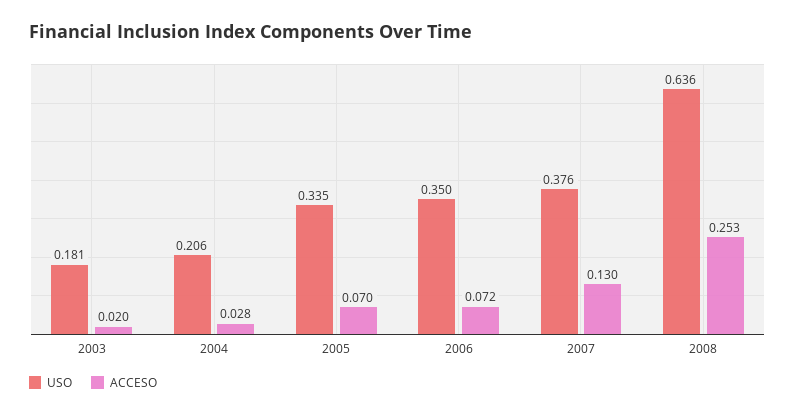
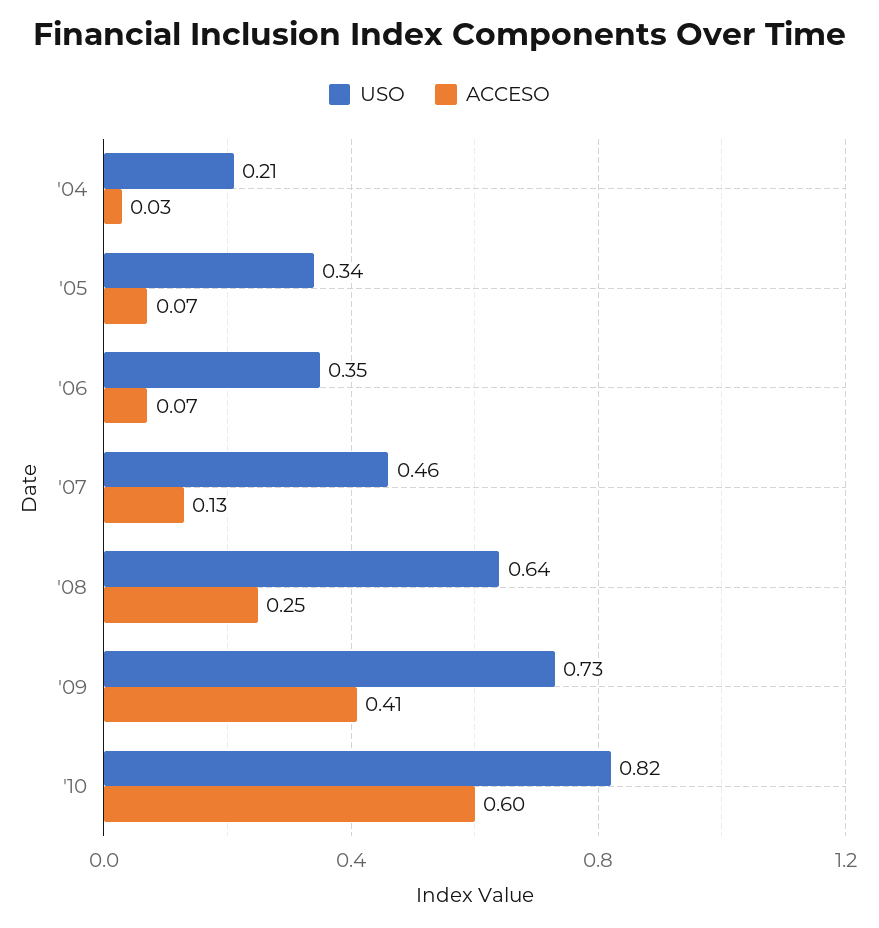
USO, 2003: 0.181 -> none
ACCESO, 2003: 0.02 -> none
USO, 2007: 0.376 -> 0.46
USO, '09: none -> 0.73
ACCESO, '09: none -> 0.41
USO, '10: none -> 0.82
ACCESO, '10: none -> 0.6

